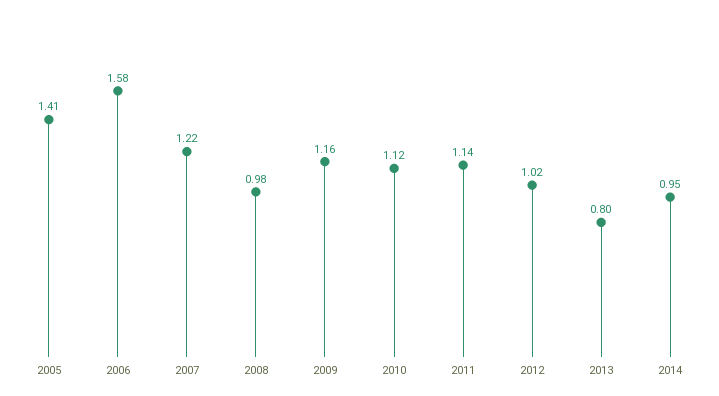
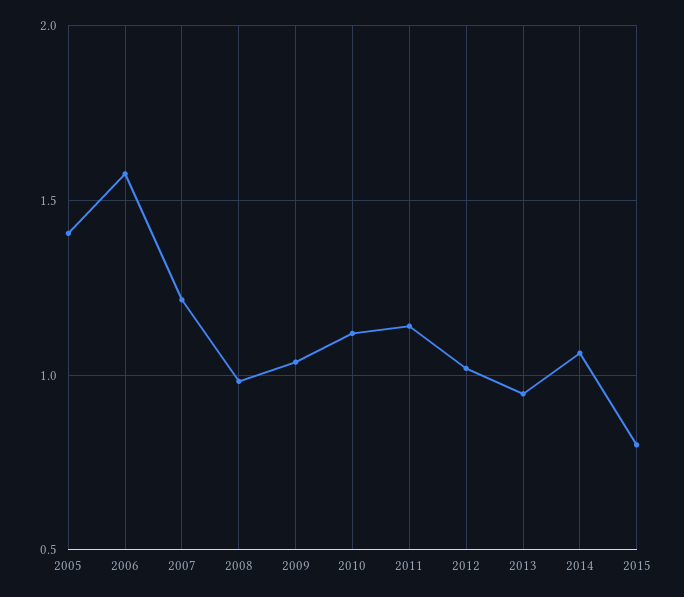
2009: 1.16 -> 1.05
2013: 0.8 -> 0.95
2014: 0.95 -> 1.05
2015: none -> 0.8

